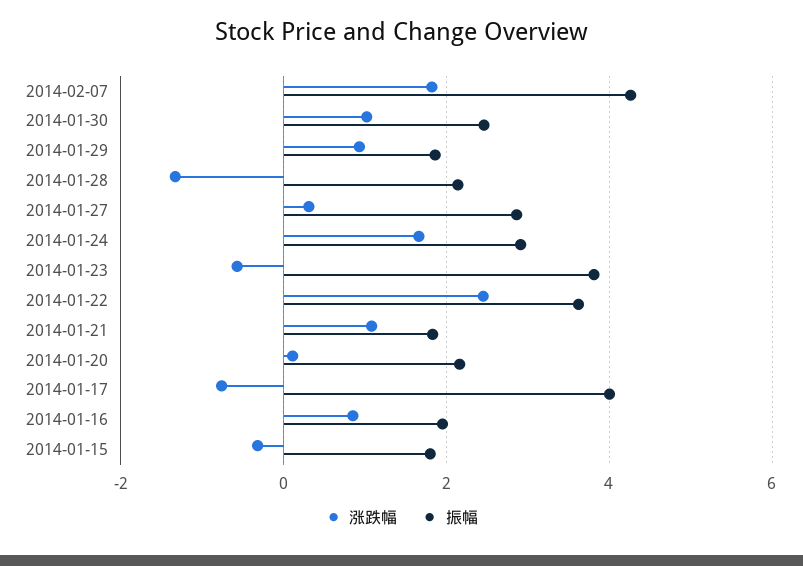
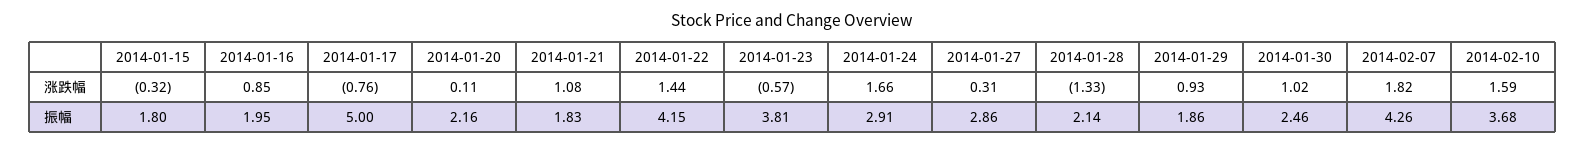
涨跌幅, 2014-01-22: 2.4 -> 1.44
振幅, 2014-01-22: 3.6 -> 4.15
振幅, 2014-01-17: 4 -> 5
涨跌幅, 2014-02-10: none -> 1.59
振幅, 2014-02-10: none -> 3.68

